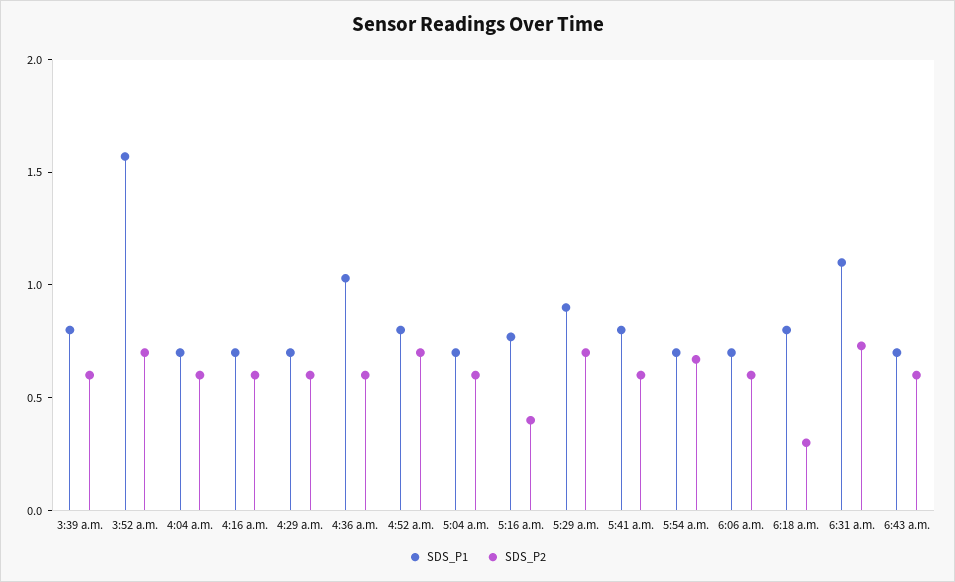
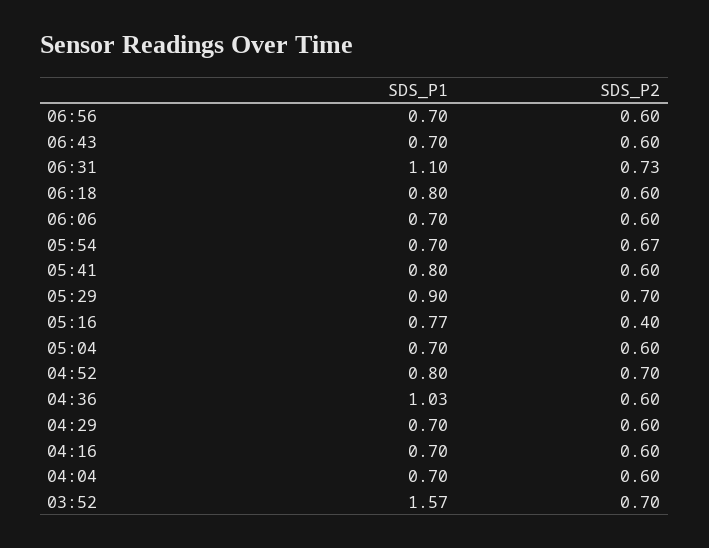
SDS_P1, 3:39 a.m.: 0.8 -> none
SDS_P2, 3:39 a.m.: 0.6 -> none
SDS_P2, 6:18 a.m.: 0.3 -> 0.6
SDS_P1, 06:56: none -> 0.7
SDS_P2, 06:56: none -> 0.6

